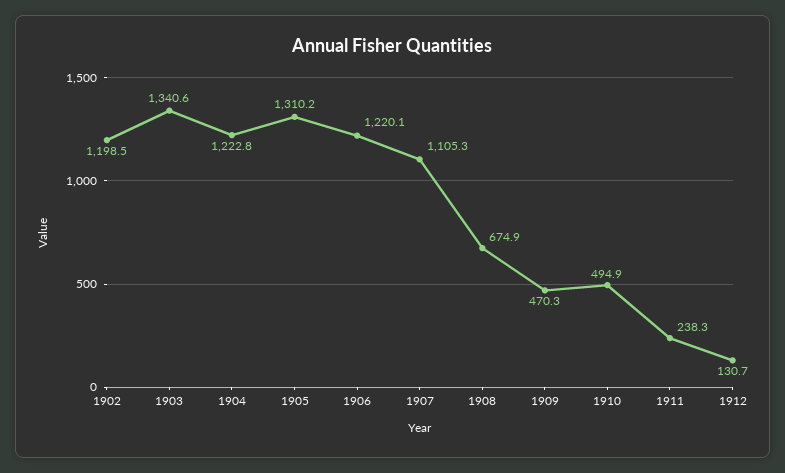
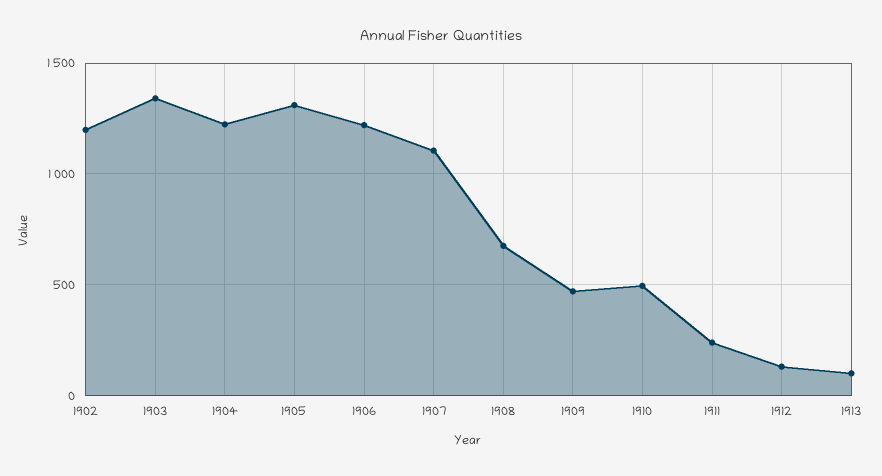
1913: none -> 100

